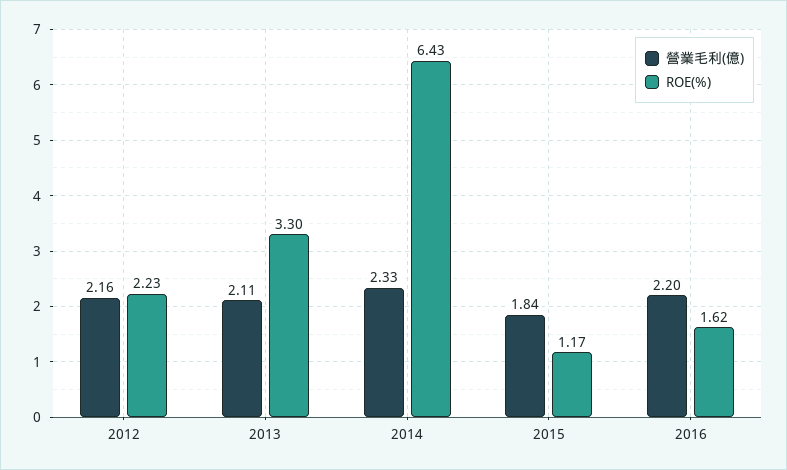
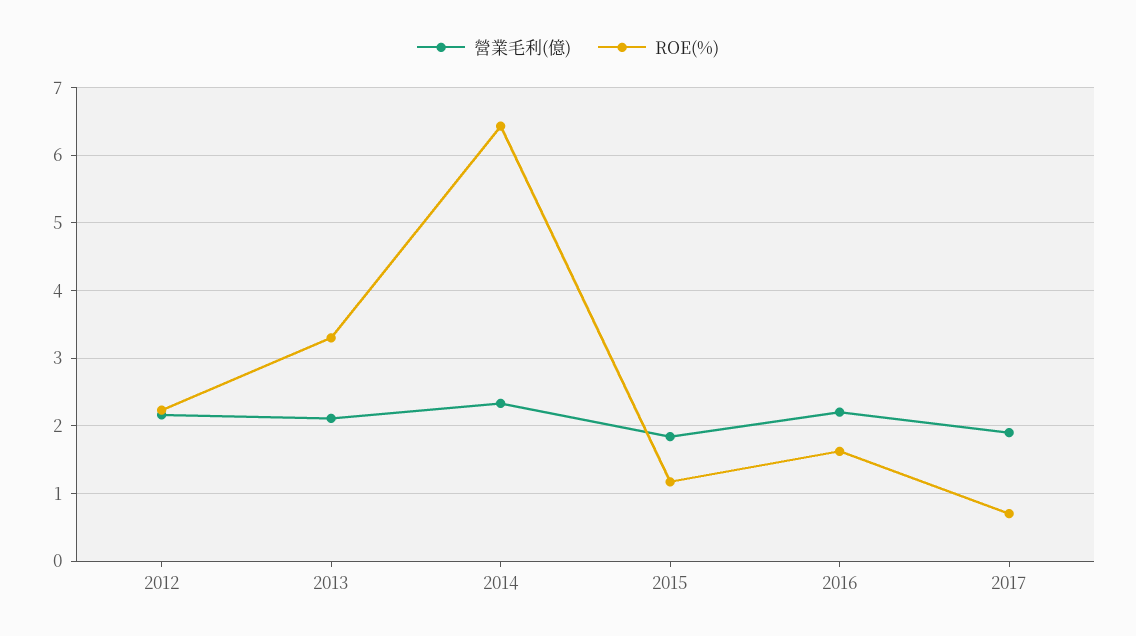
營業毛利(億), 2017: none -> 1.9
ROE(%), 2017: none -> 0.7

